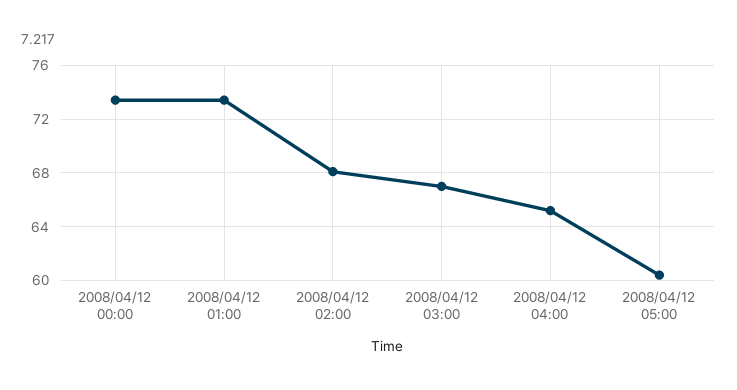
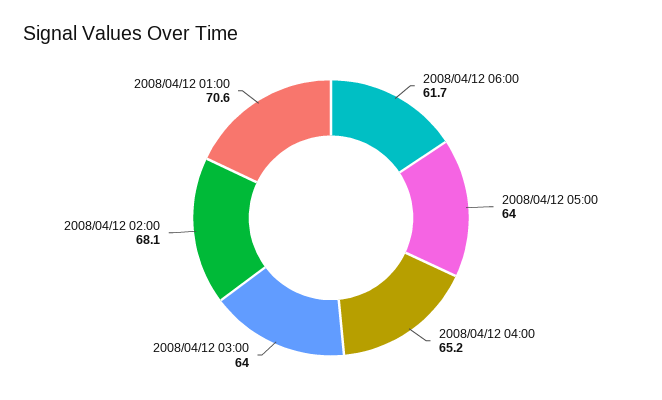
2008/04/12 00:00: 73.5 -> none
2008/04/12 01:00: 73.5 -> 70.6
2008/04/12 03:00: 67 -> 64
2008/04/12 05:00: 60.5 -> 64
2008/04/12 06:00: none -> 61.7

